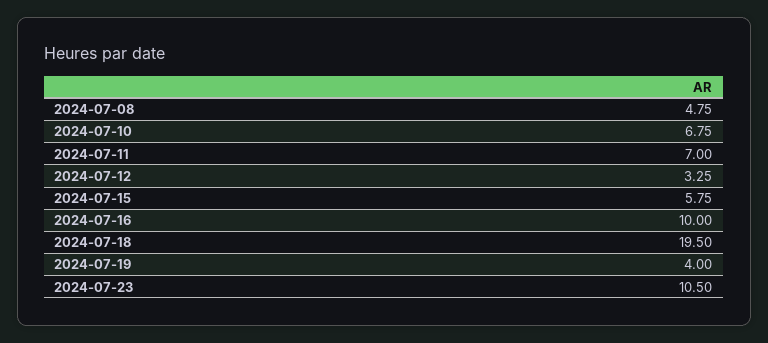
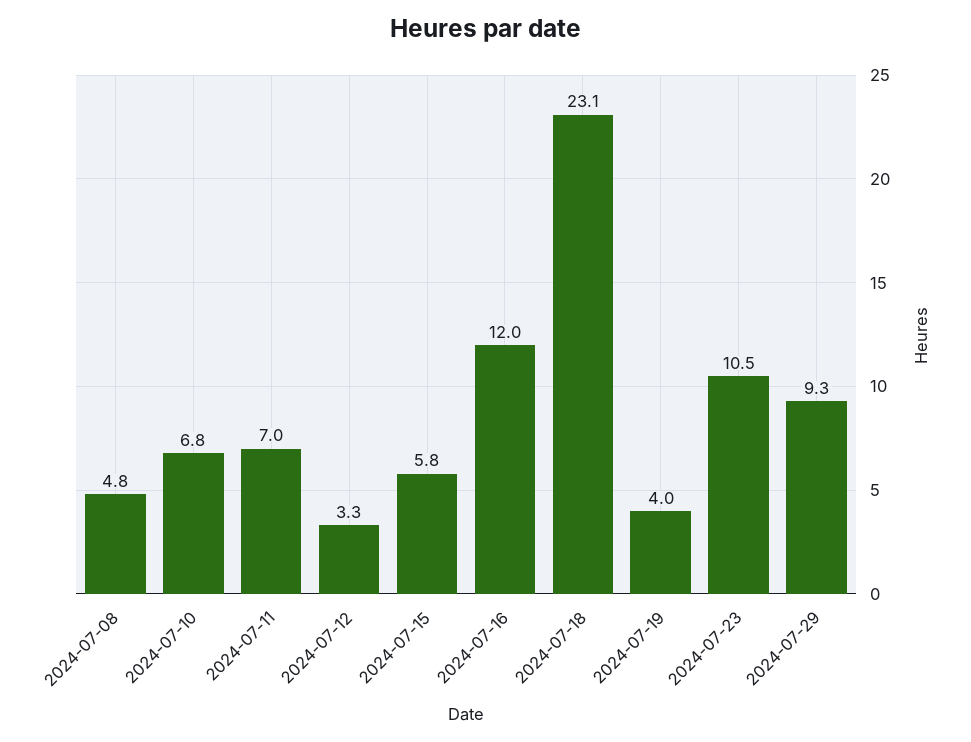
2024-07-16: 10 -> 12
2024-07-18: 19.5 -> 23.1
2024-07-29: none -> 9.3

